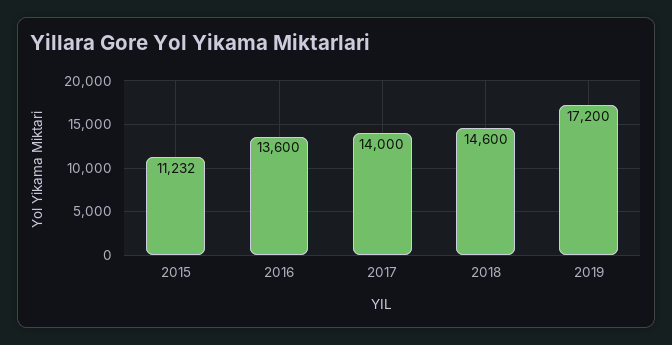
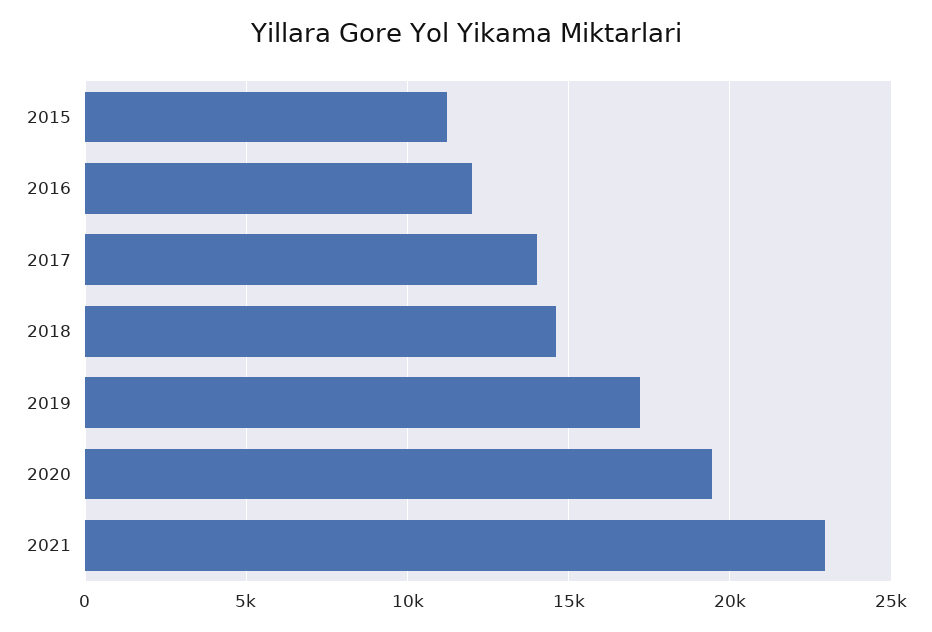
2016: 13600 -> 12000
2020: none -> 19500
2021: none -> 23000

